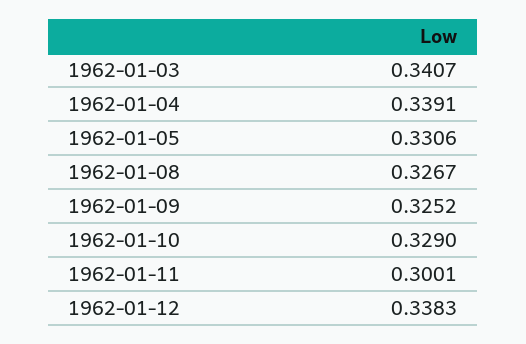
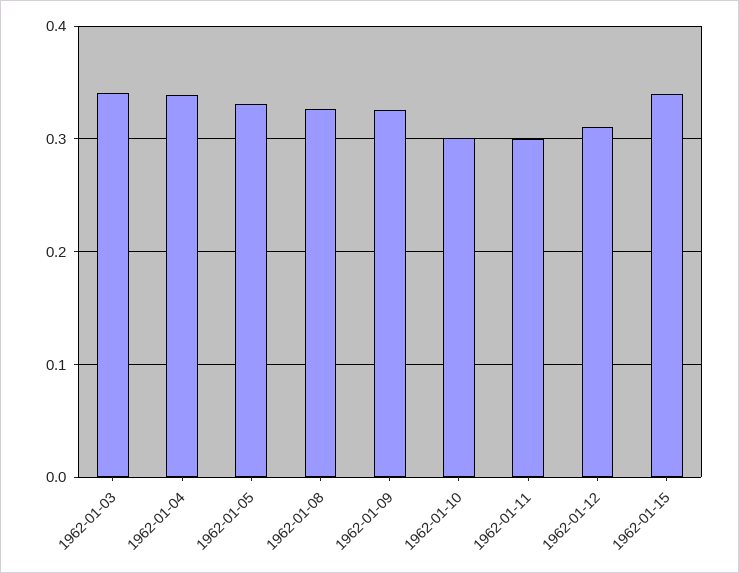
1962-01-10: 0.329 -> 0.3
1962-01-12: 0.3383 -> 0.31
1962-01-15: none -> 0.34

